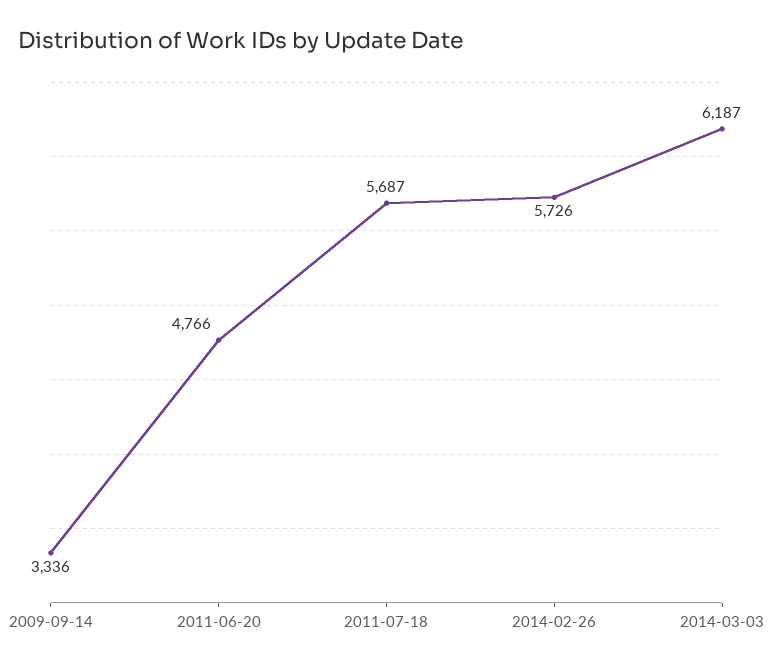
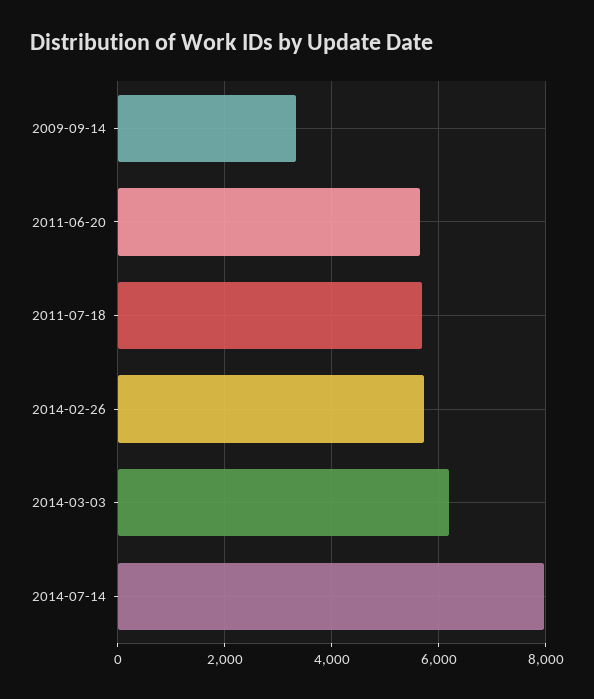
2011-06-20: 4766 -> 5600
2014-07-14: none -> 8000

